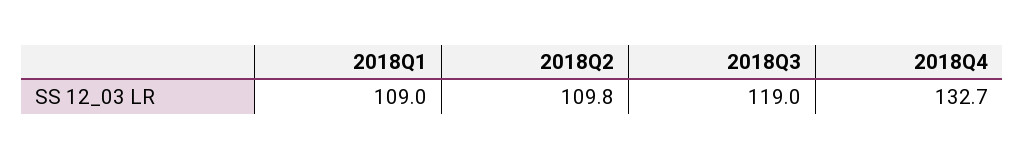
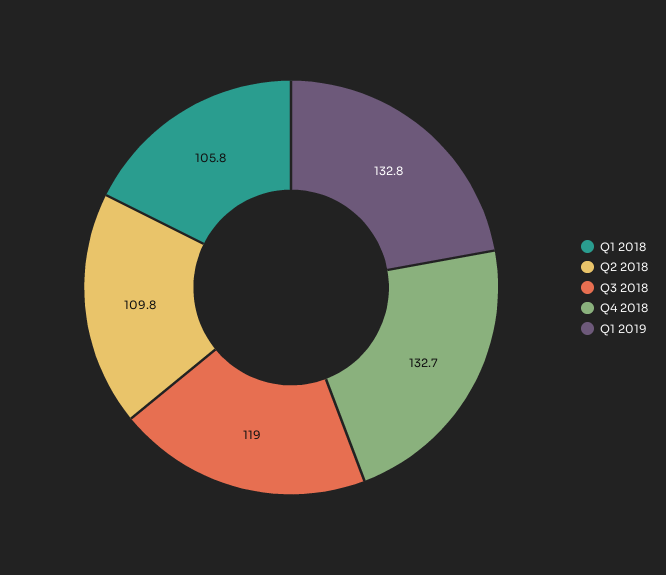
2018Q1: 109 -> 105.8
Q1 2019: none -> 132.8

